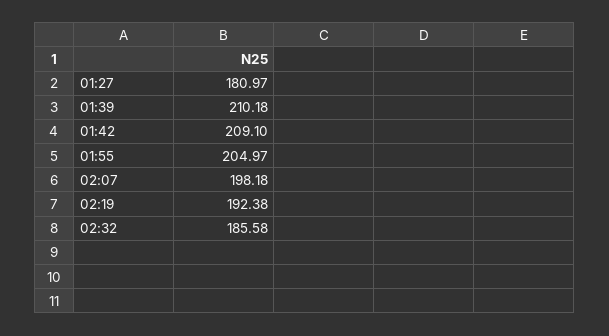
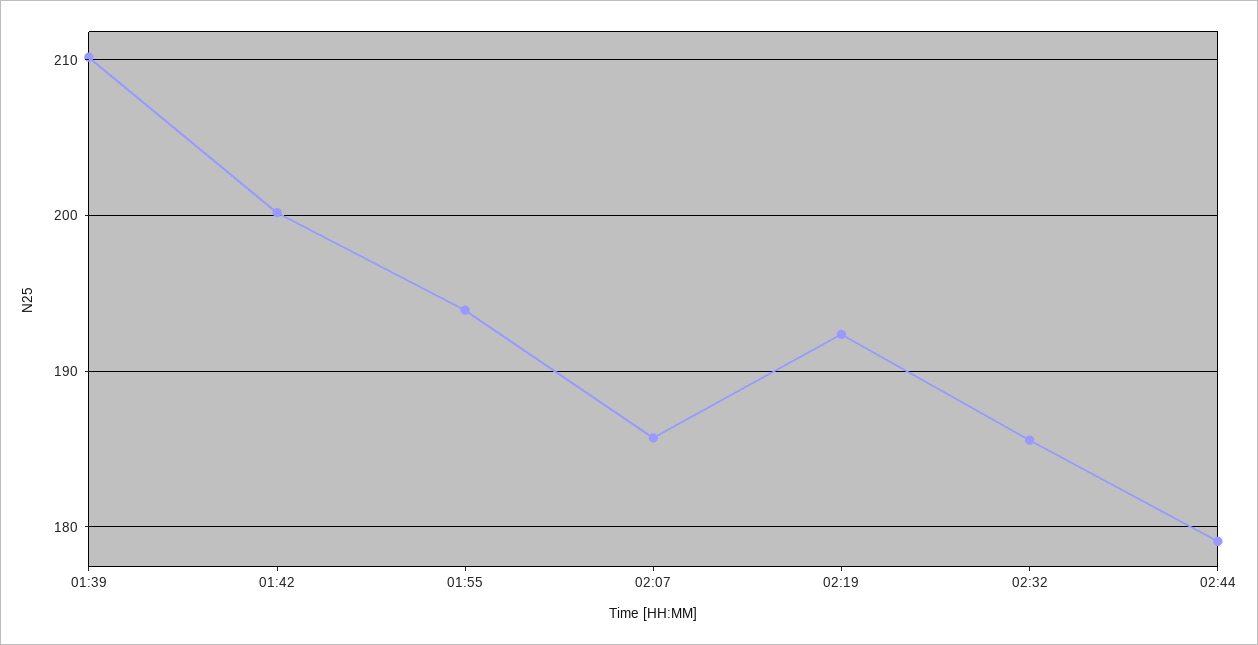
01:27: 180.97 -> none
01:42: 209.1 -> 200
01:55: 204.97 -> 194
02:07: 198.18 -> 186
02:44: none -> 179

